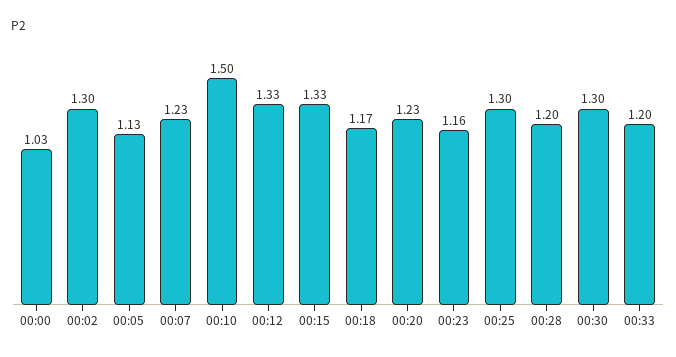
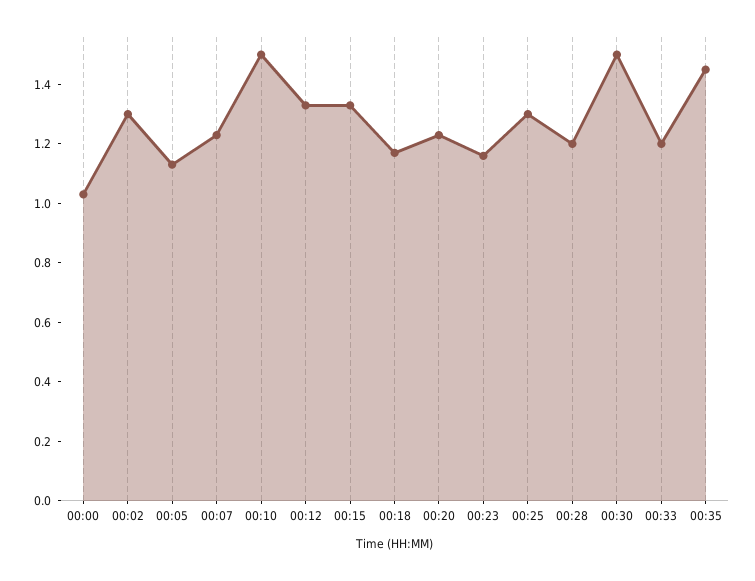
00:30: 1.3 -> 1.5
00:35: none -> 1.45

